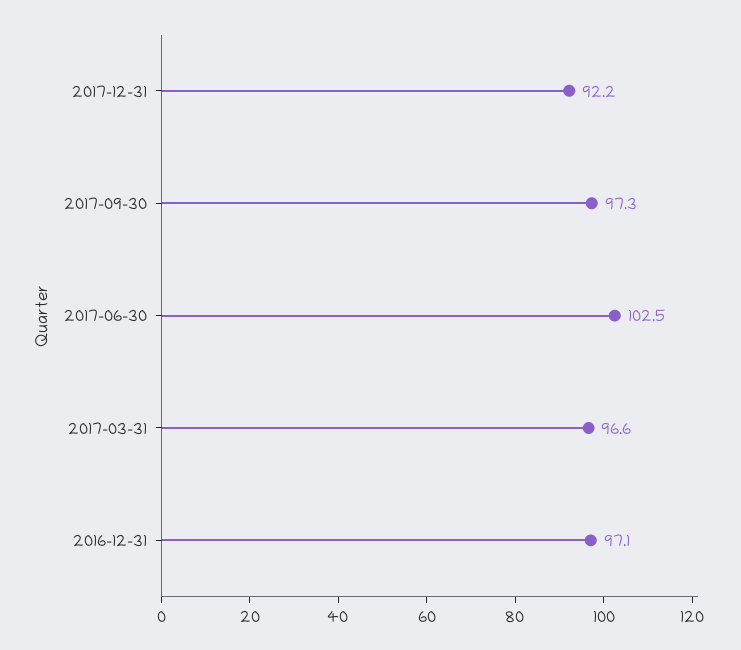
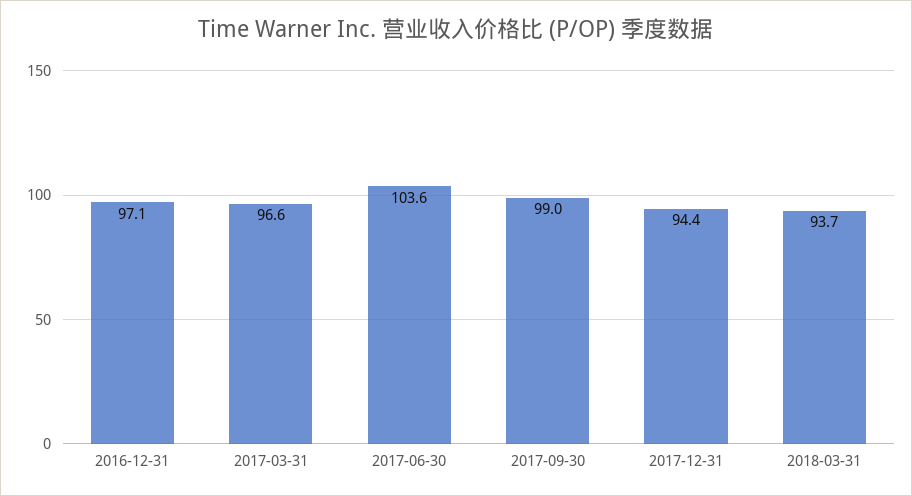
2017-12-31: 92.2 -> 94.4
2017-09-30: 97.3 -> 99
2017-06-30: 102.5 -> 103.6
2018-03-31: none -> 93.7

